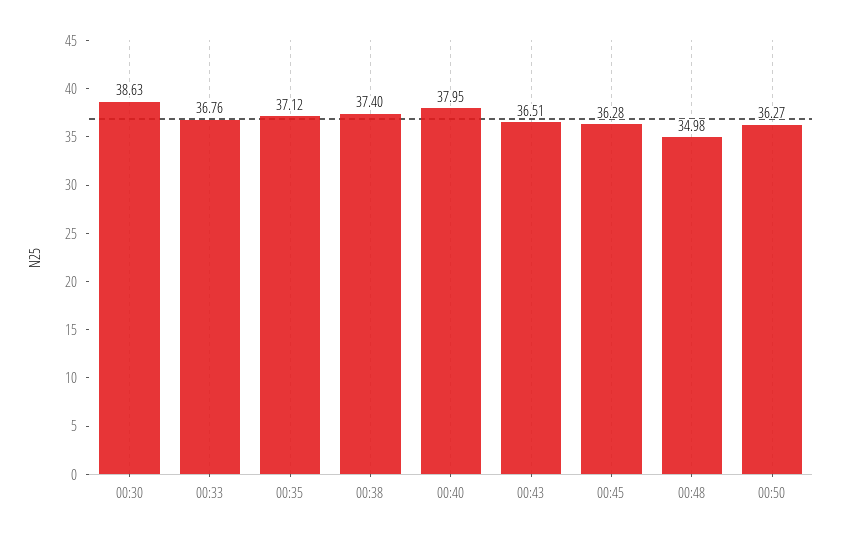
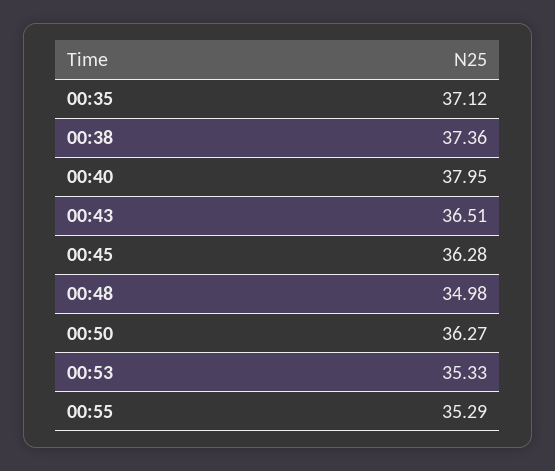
00:30: 38.63 -> none
00:33: 36.76 -> none
00:38: 37.4 -> 37.36
00:53: none -> 35.33
00:55: none -> 35.29

